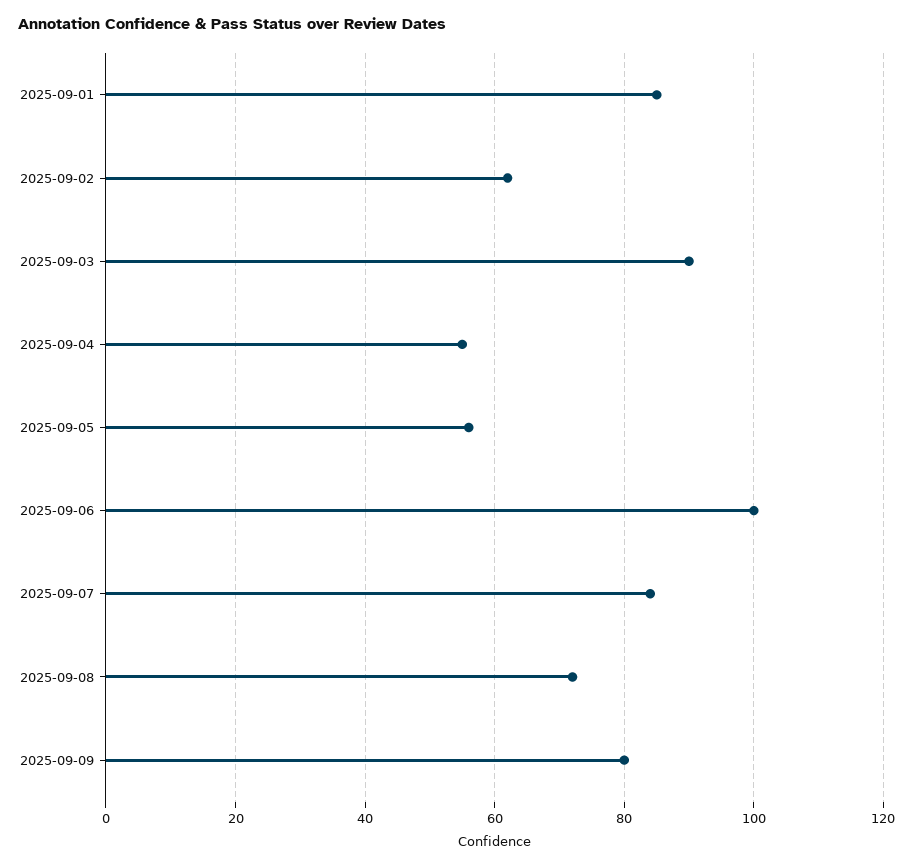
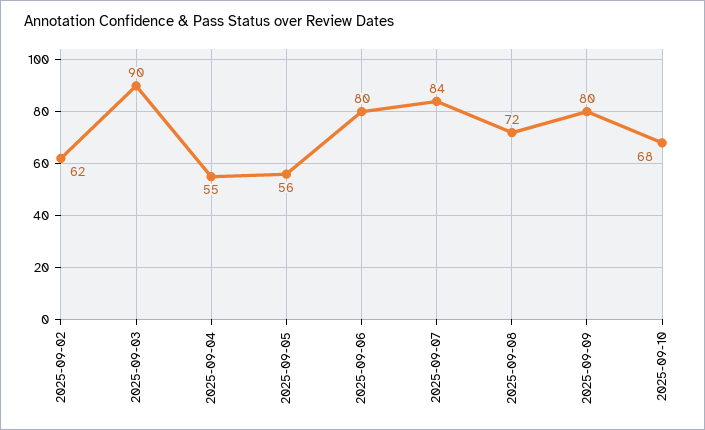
2025-09-01: 85 -> none
2025-09-06: 100 -> 80
2025-09-10: none -> 68

